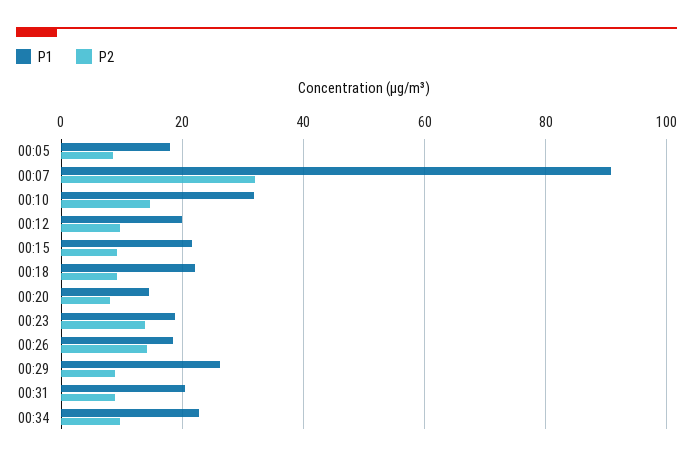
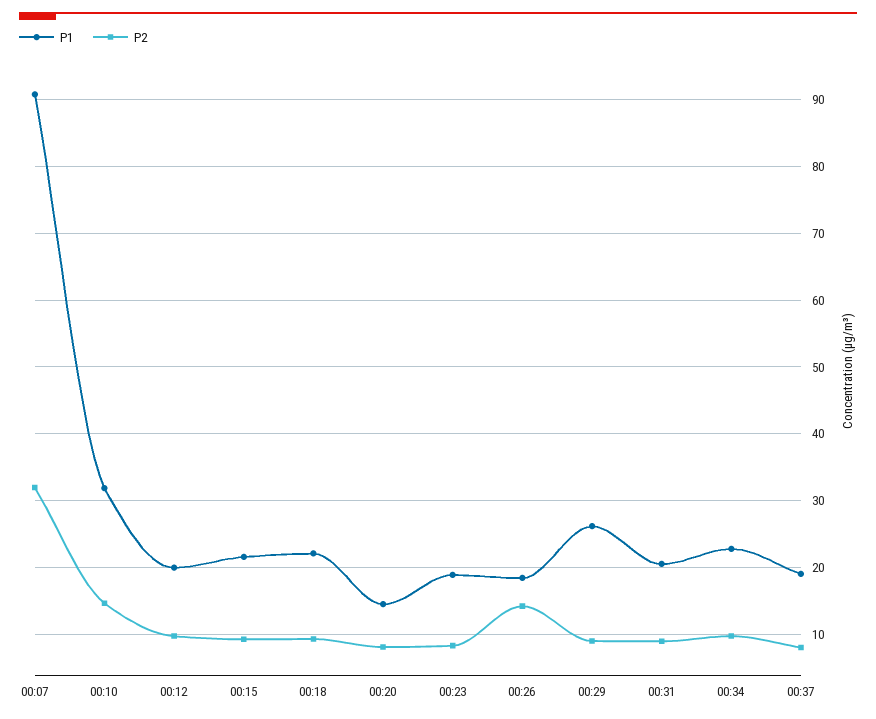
P1, 00:05: 18 -> none
P2, 00:05: 8 -> none
P2, 00:23: 14 -> 8
P1, 00:37: none -> 19
P2, 00:37: none -> 8

